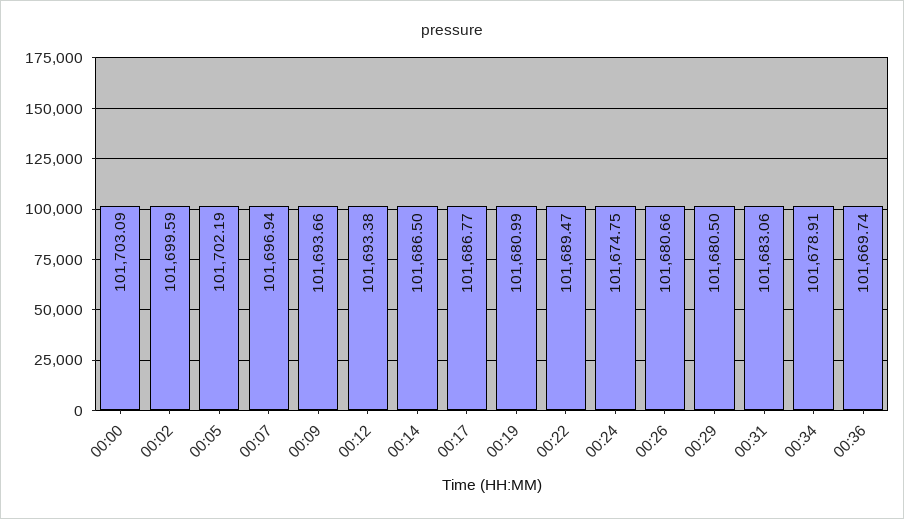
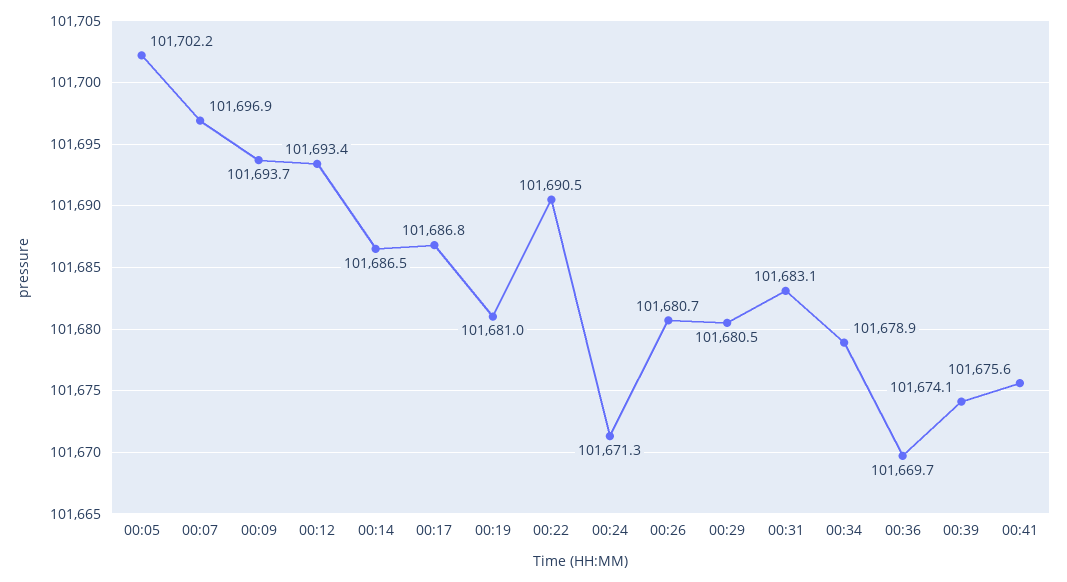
00:00: 101703.09 -> none
00:02: 101699.59 -> none
00:22: 101689.47 -> 101690.5
00:24: 101674.75 -> 101671.3
00:39: none -> 101674.1
00:41: none -> 101675.6

